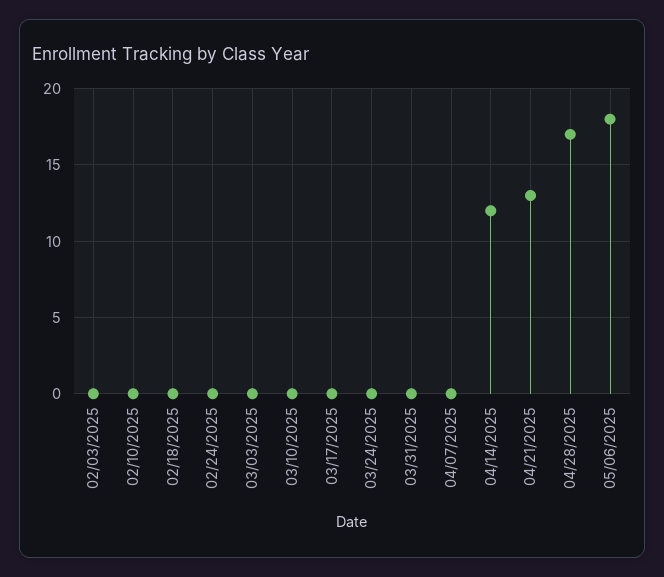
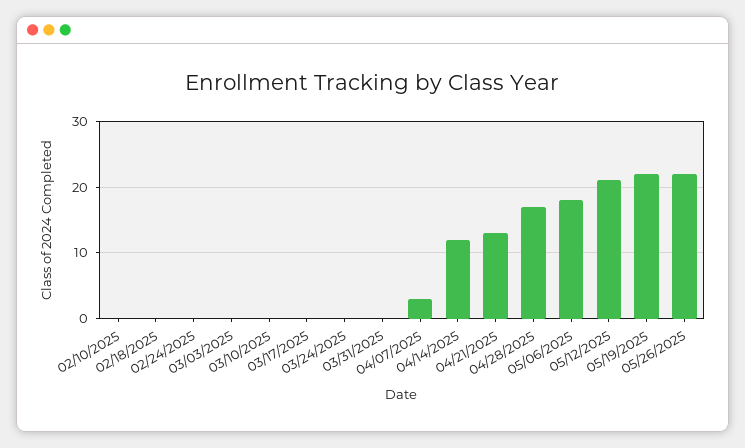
02/03/2025: 0 -> none
04/07/2025: 0 -> 3
05/12/2025: none -> 21
05/19/2025: none -> 22
05/26/2025: none -> 22

